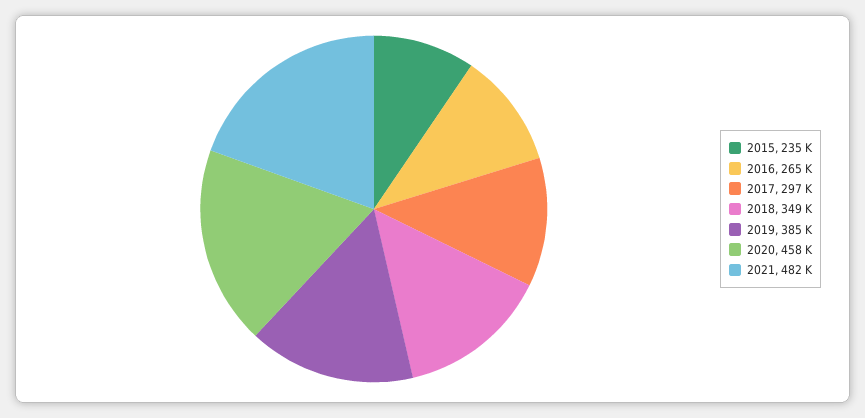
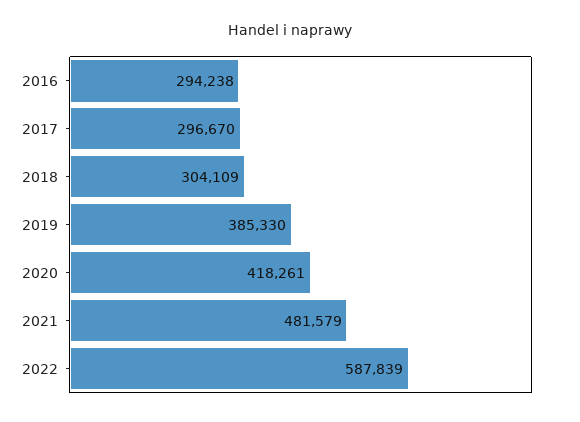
2015: 235000 -> none
2016: 265000 -> 294238
2018: 349000 -> 304109
2020: 458000 -> 418261
2022: none -> 587839

